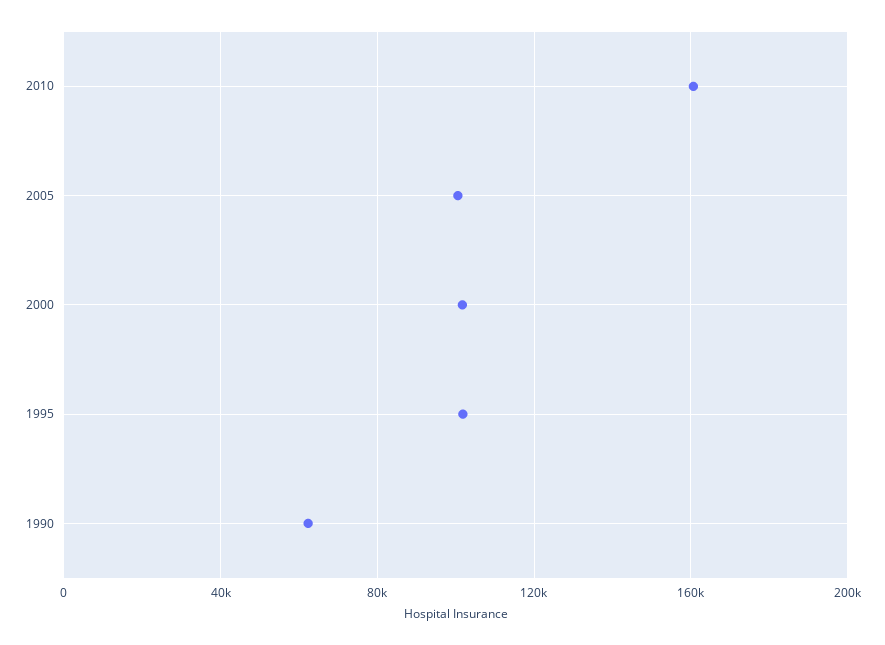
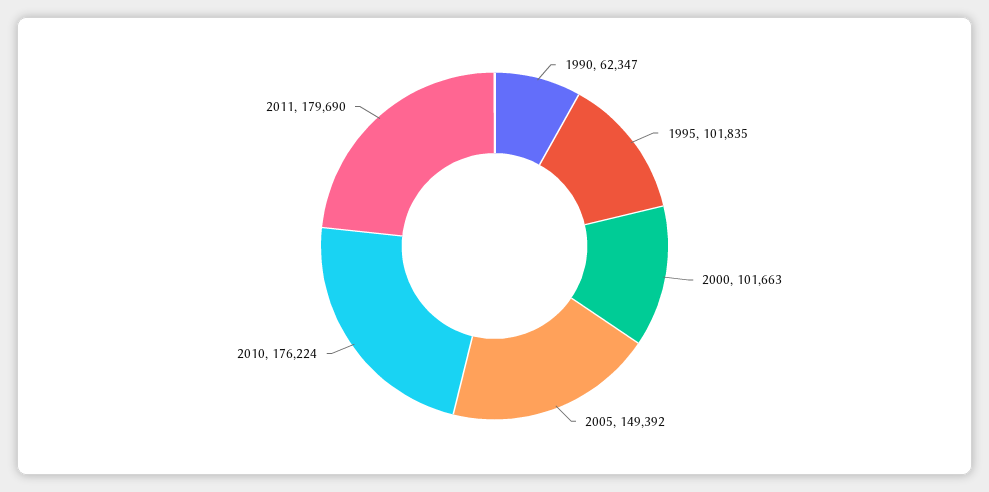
2010: 160000 -> 176224
2005: 100000 -> 149392
2011: none -> 179690

